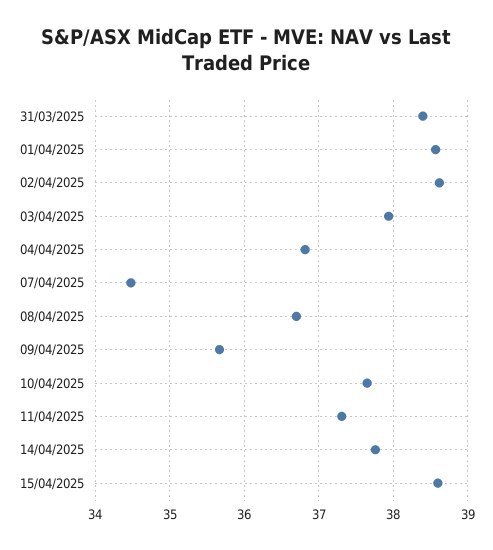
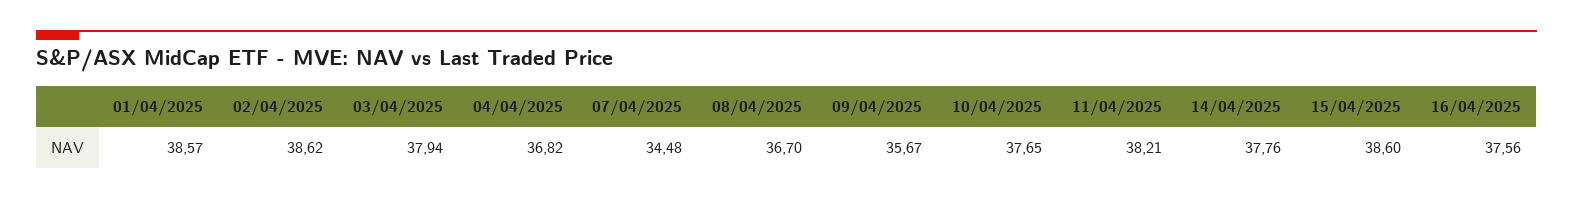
31/03/2025: 38.4 -> none
11/04/2025: 37.3 -> 38.21
16/04/2025: none -> 37.56

